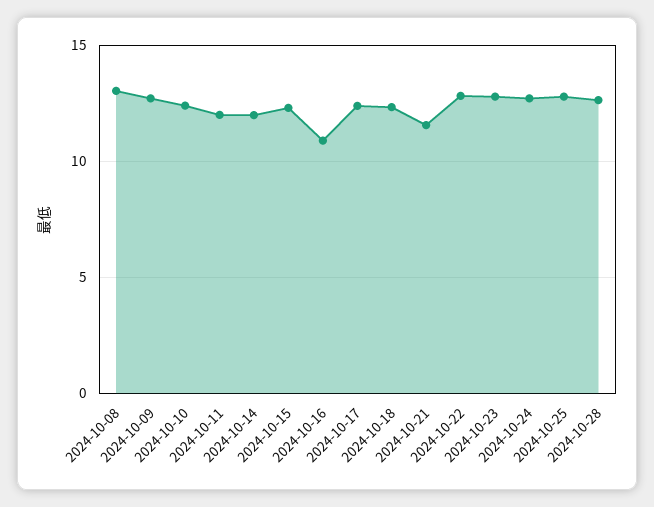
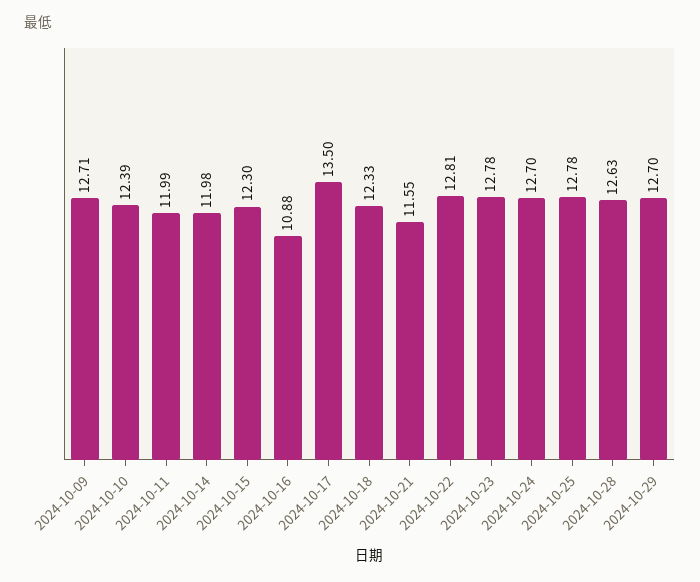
2024-10-08: 13 -> none
2024-10-17: 12.5 -> 13.5
2024-10-29: none -> 12.7

